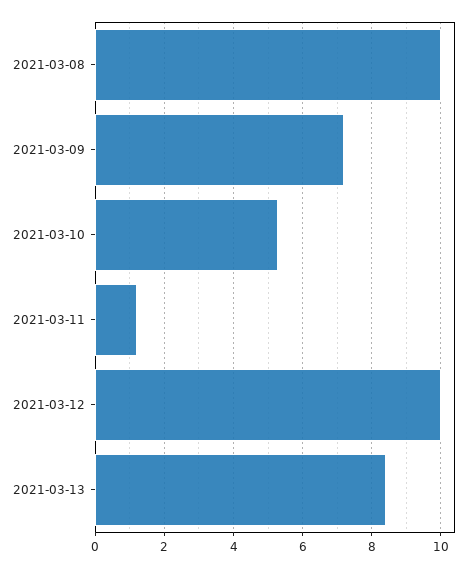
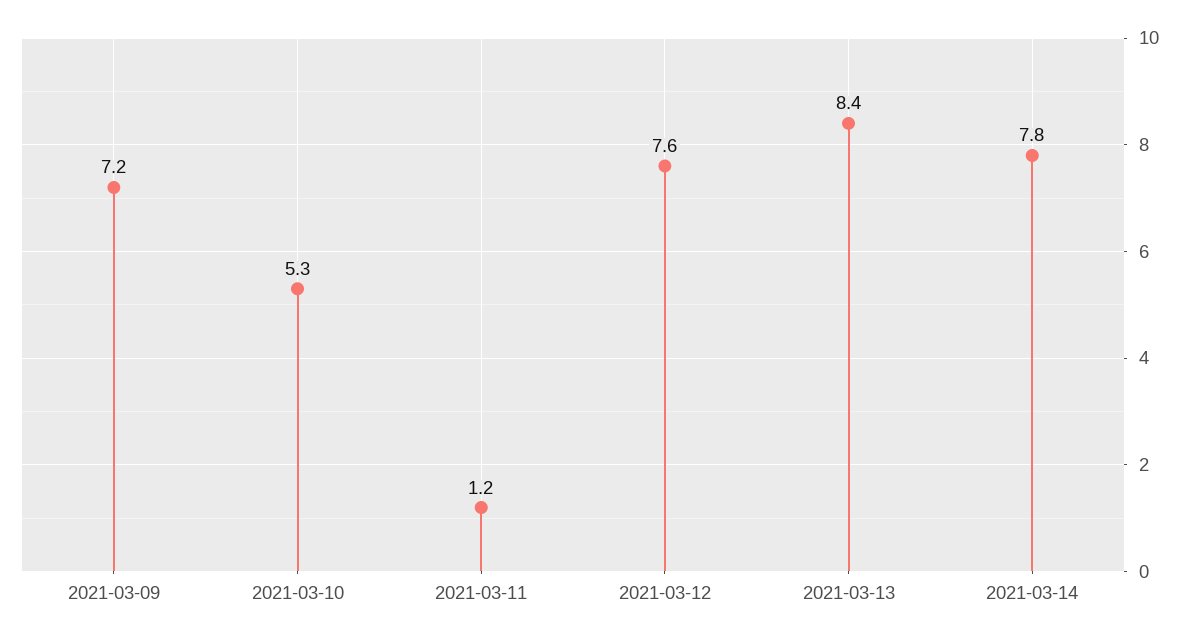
2021-03-08: 10 -> none
2021-03-12: 10 -> 7.6
2021-03-14: none -> 7.8

